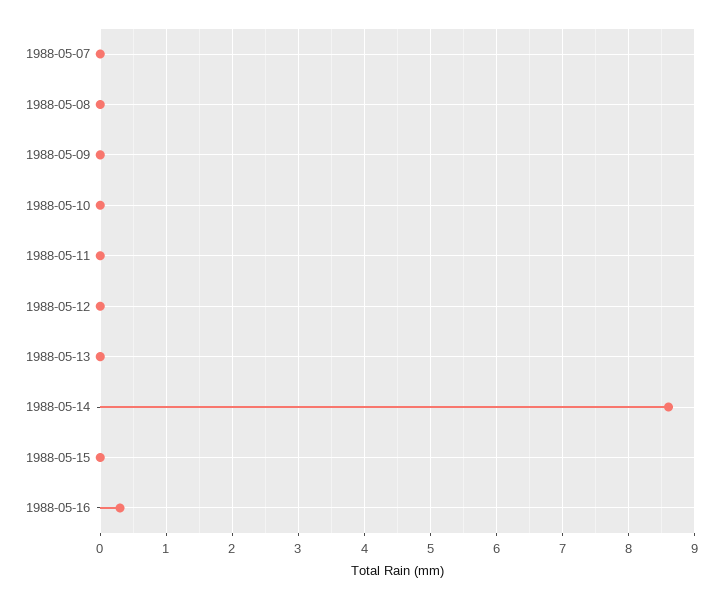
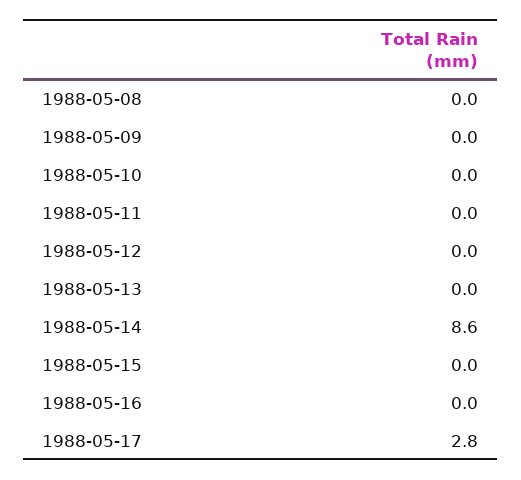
1988-05-07: 0 -> none
1988-05-16: 0.3 -> 0
1988-05-17: none -> 2.8

